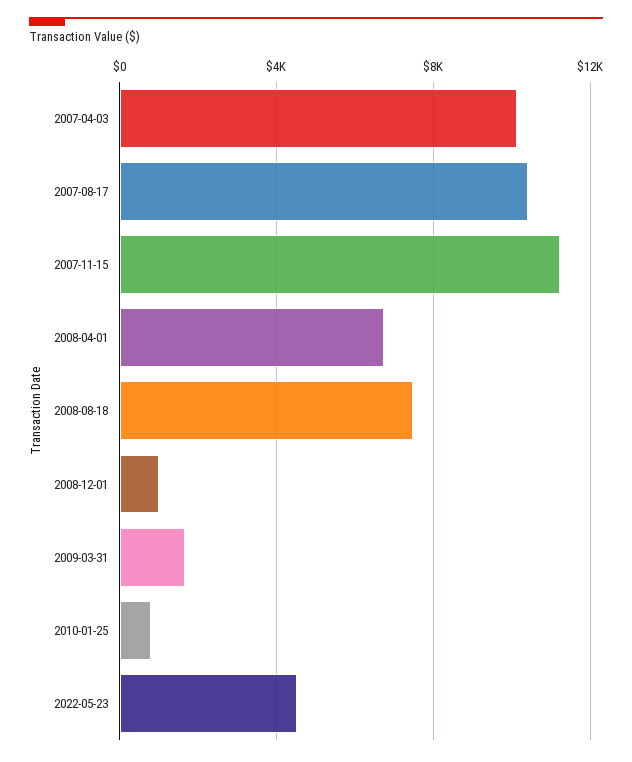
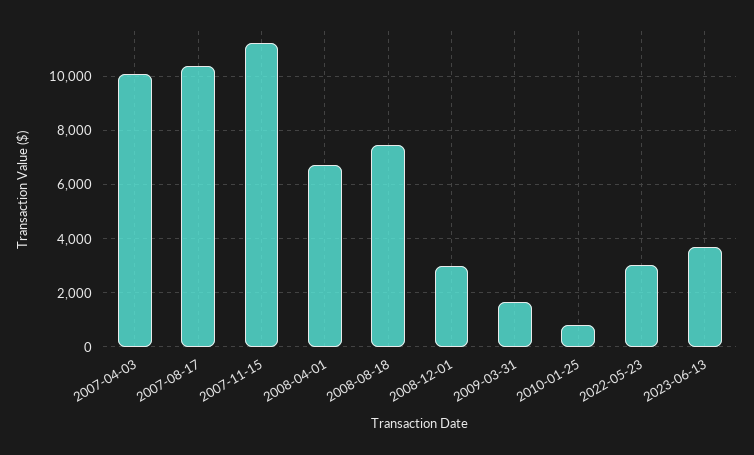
2008-12-01: 1000 -> 3000
2022-05-23: 4500 -> 3000
2023-06-13: none -> 3750

